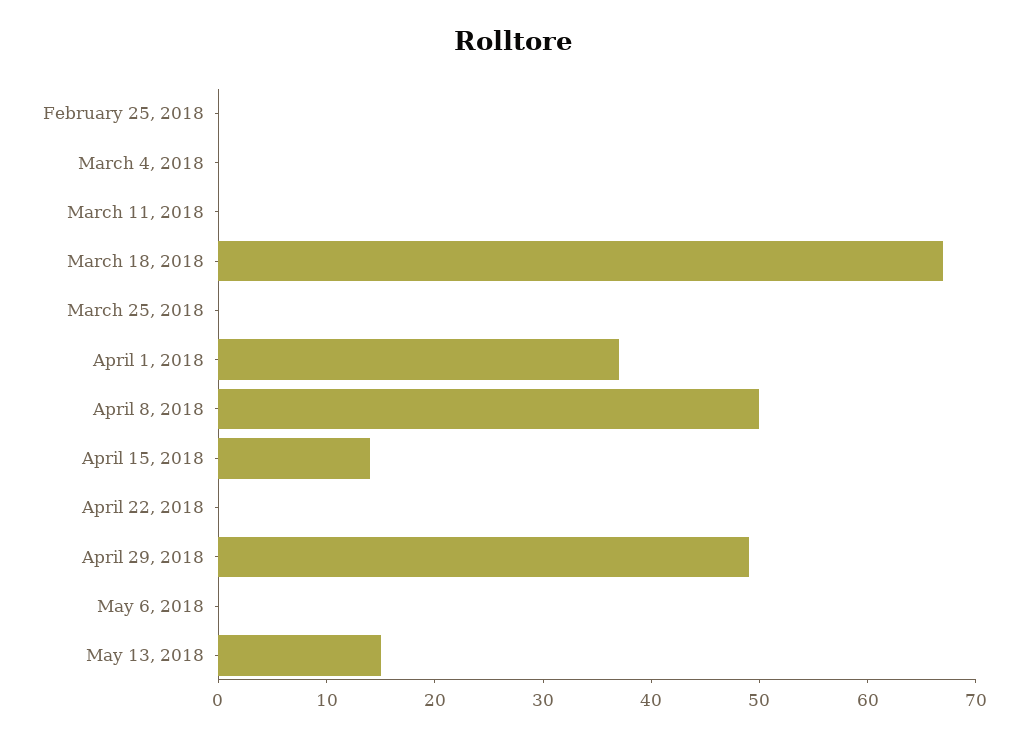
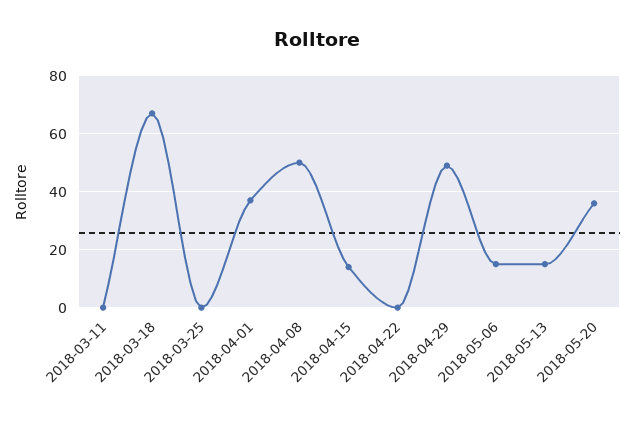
February 25, 2018: 0 -> none
March 4, 2018: 0 -> none
May 6, 2018: 0 -> 15
2018-05-20: none -> 35

